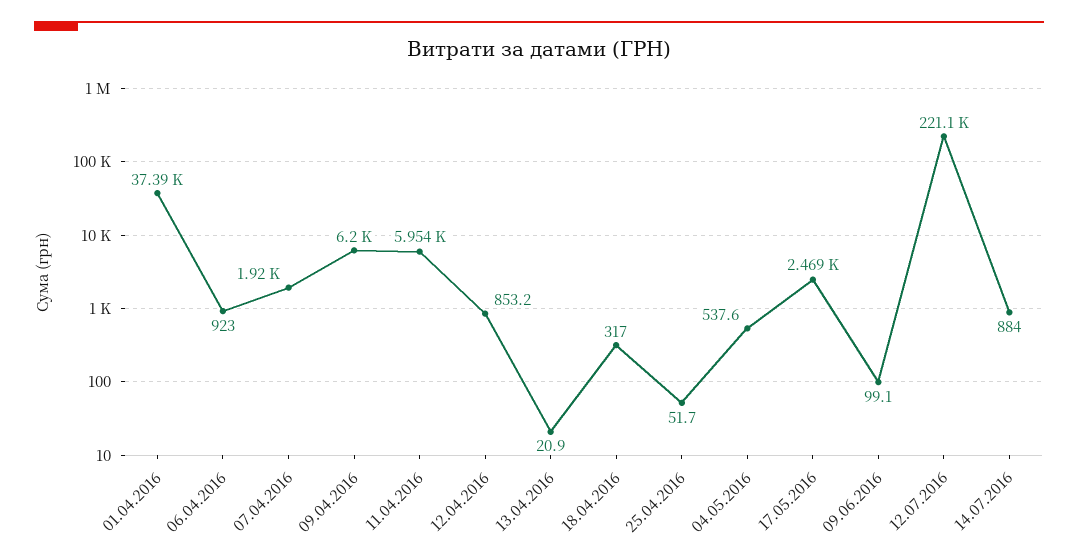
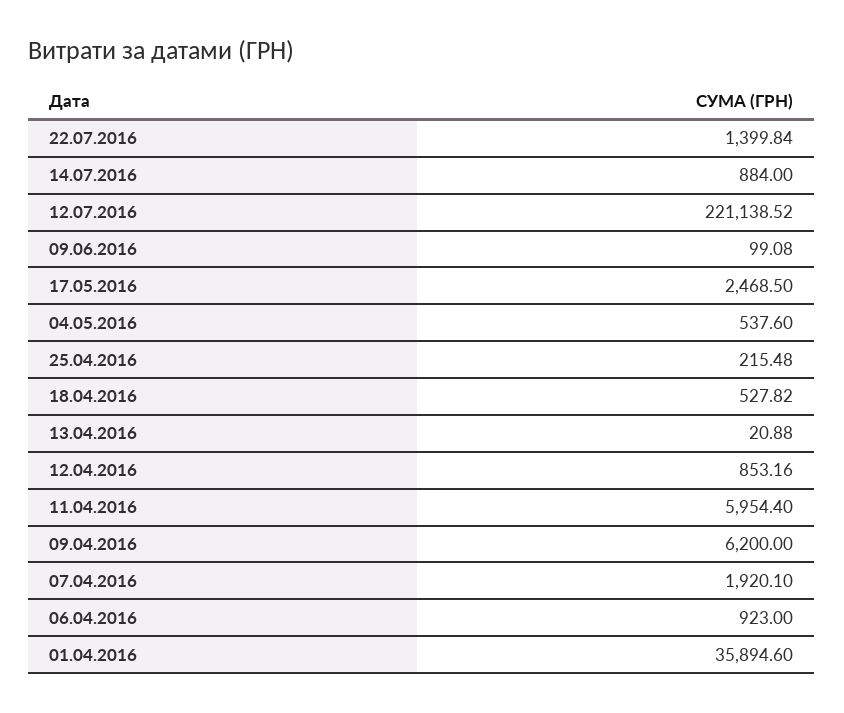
01.04.2016: 37390 -> 35894.6
18.04.2016: 317 -> 527.82
25.04.2016: 51.7 -> 215.48
22.07.2016: none -> 1399.84

